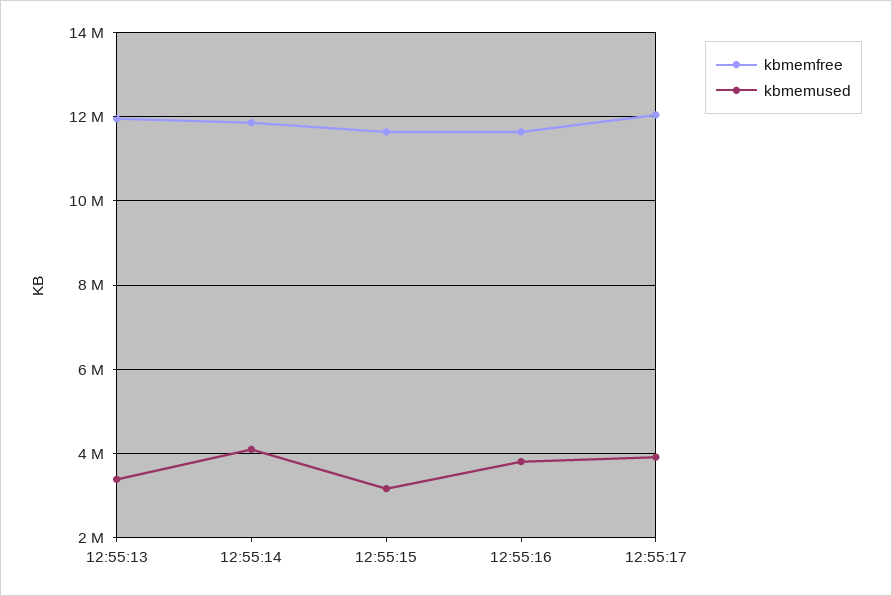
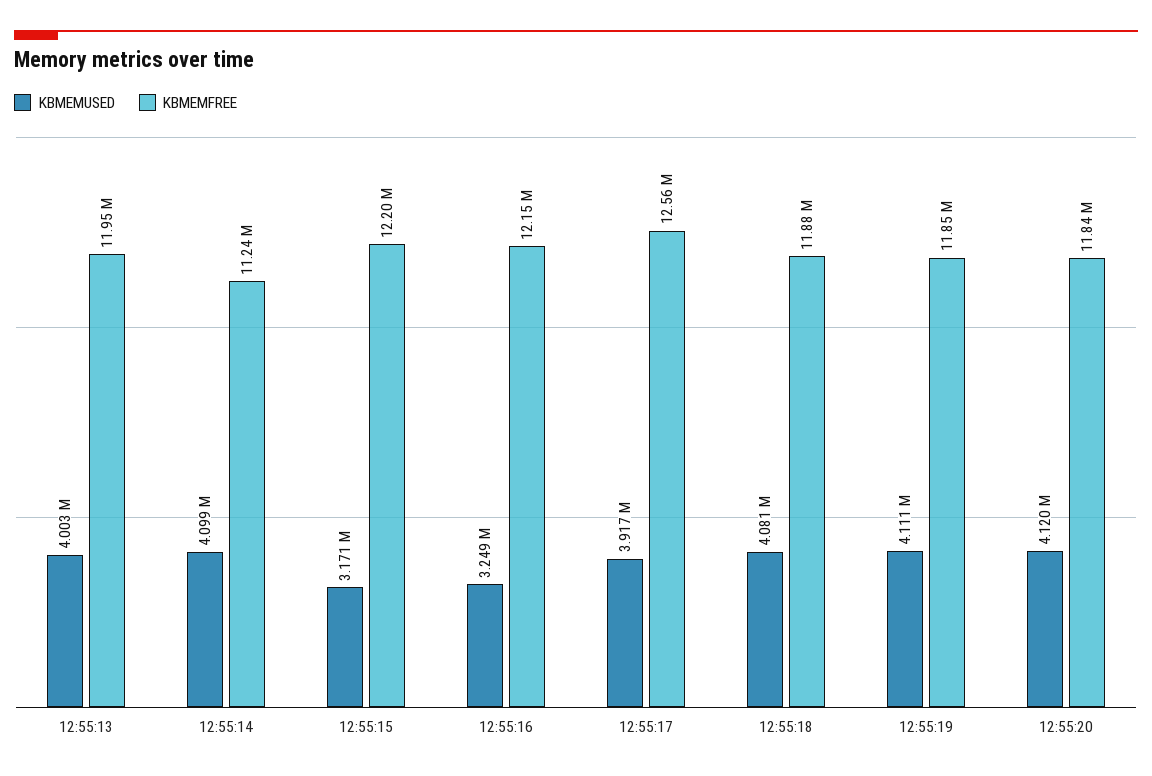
kbmemused, 12:55:13: 3400000 -> 4003000
kbmemfree, 12:55:14: 11800000 -> 11240000
kbmemfree, 12:55:15: 11600000 -> 12200000
kbmemfree, 12:55:16: 11600000 -> 12150000
kbmemused, 12:55:16: 3800000 -> 3249000
kbmemfree, 12:55:17: 12000000 -> 12560000
kbmemused, 12:55:18: none -> 4081000
kbmemfree, 12:55:18: none -> 11880000
kbmemused, 12:55:19: none -> 4111000
kbmemfree, 12:55:19: none -> 11850000
kbmemused, 12:55:20: none -> 4120000
kbmemfree, 12:55:20: none -> 11840000

